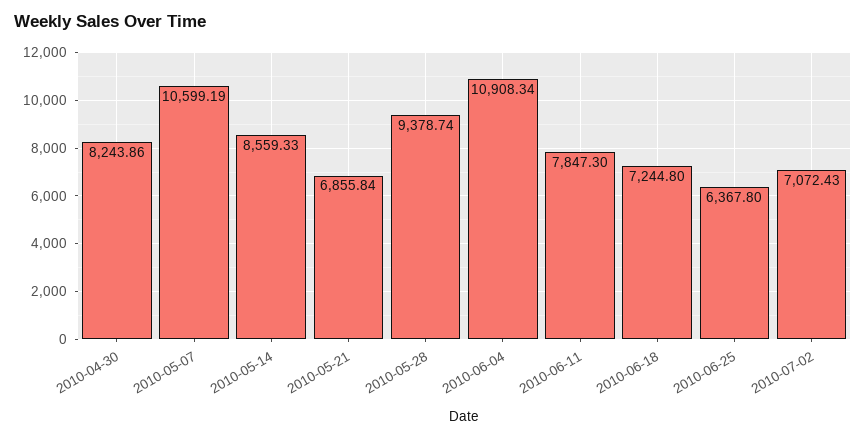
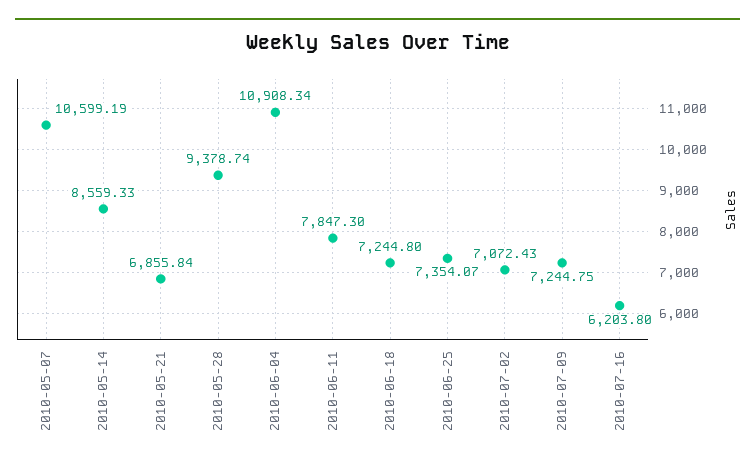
2010-04-30: 8243.86 -> none
2010-06-25: 6367.8 -> 7354.07
2010-07-09: none -> 7244.75
2010-07-16: none -> 6203.8

